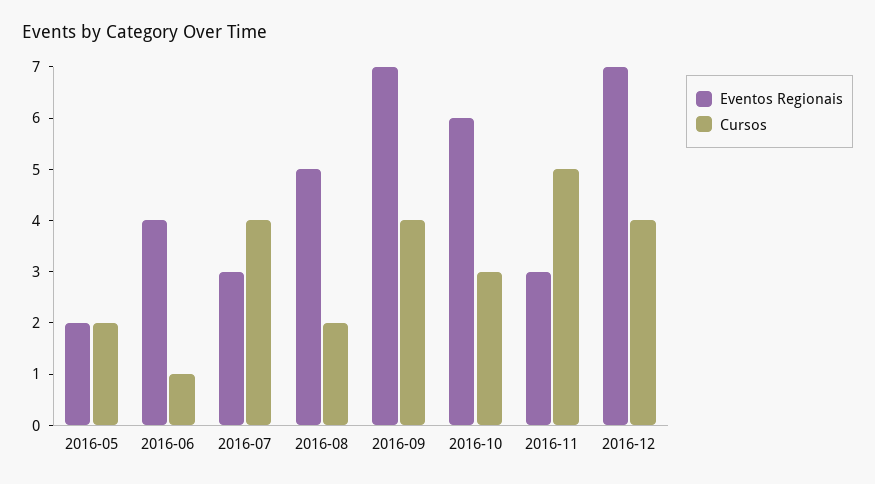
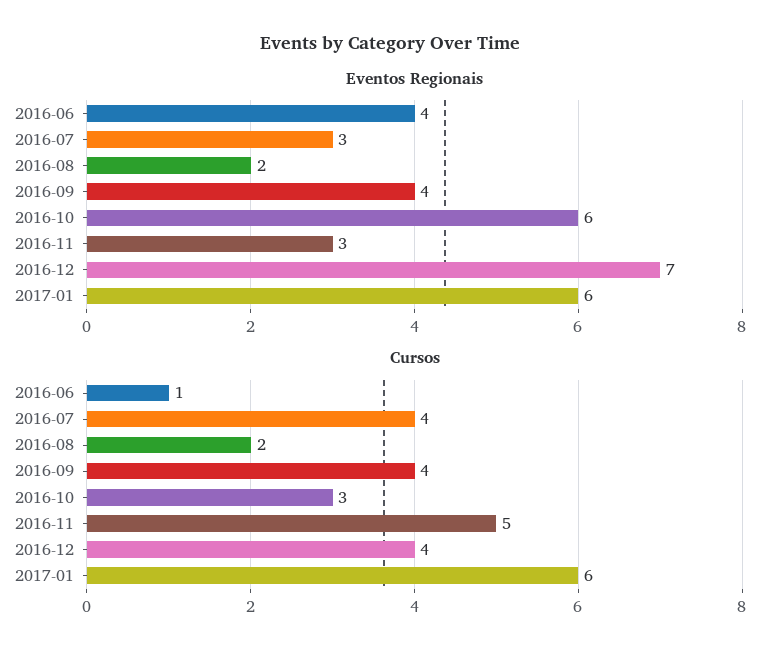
Eventos Regionais, 2016-05: 2 -> none
Cursos, 2016-05: 2 -> none
Eventos Regionais, 2016-08: 5 -> 2
Eventos Regionais, 2016-09: 7 -> 4
Eventos Regionais, 2017-01: none -> 6
Cursos, 2017-01: none -> 6

